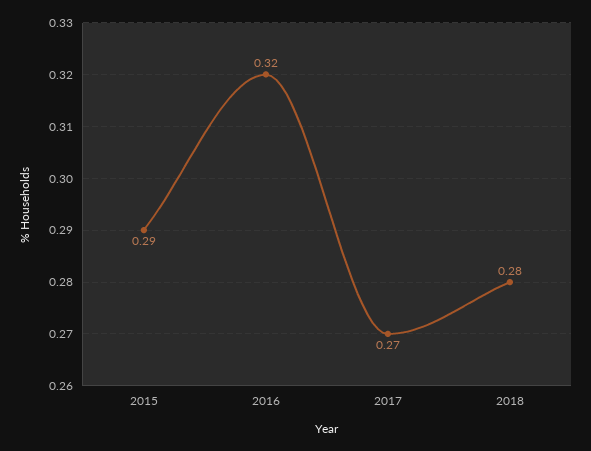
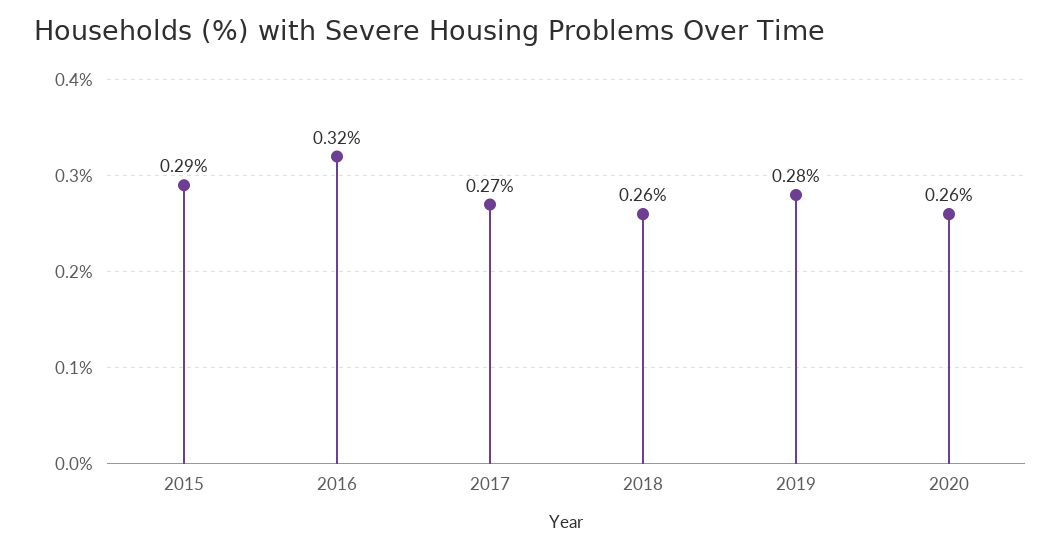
2018: 0.28 -> 0.26
2019: none -> 0.28
2020: none -> 0.26

